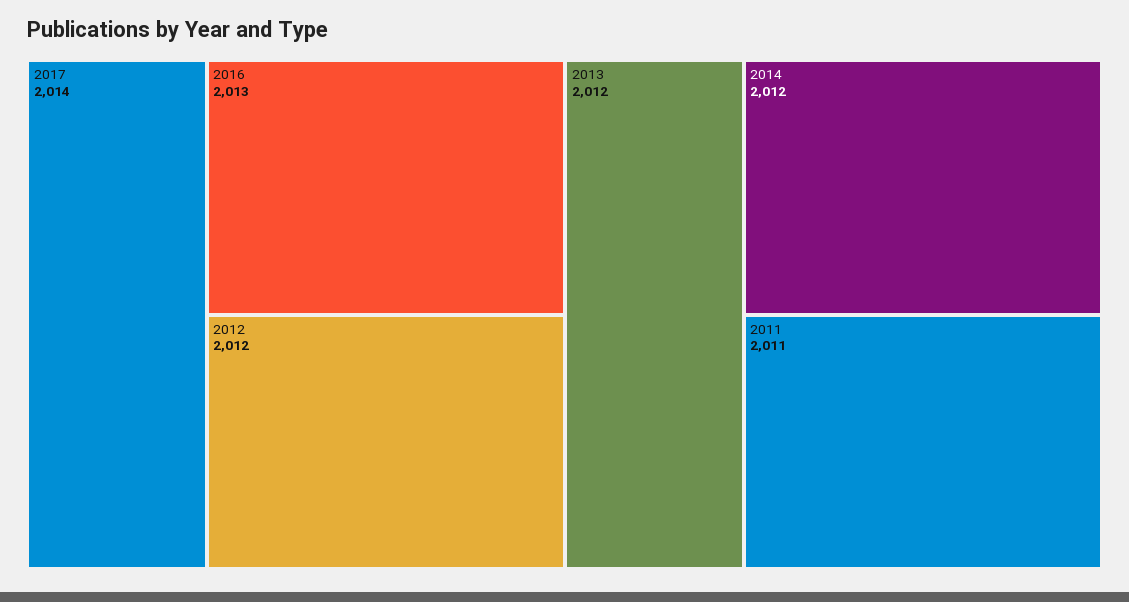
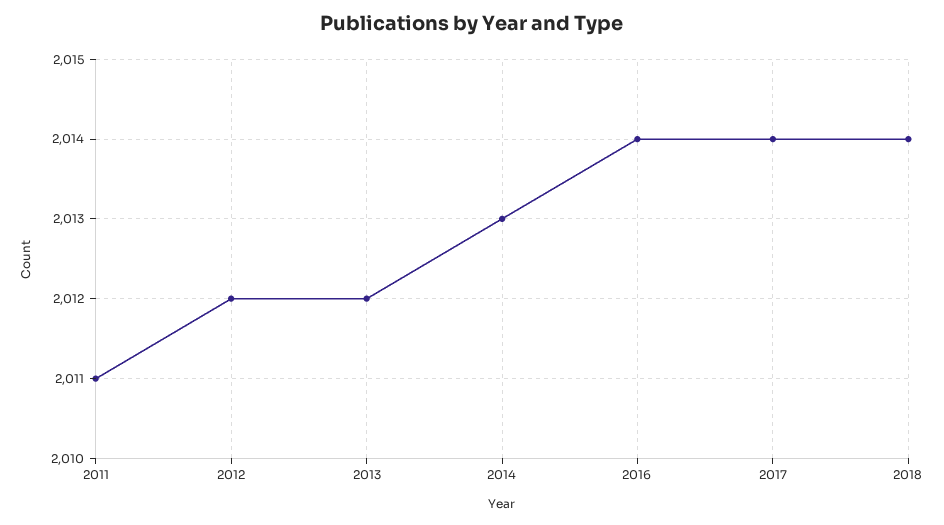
2016: 2013 -> 2014
2014: 2012 -> 2013
2018: none -> 2014

